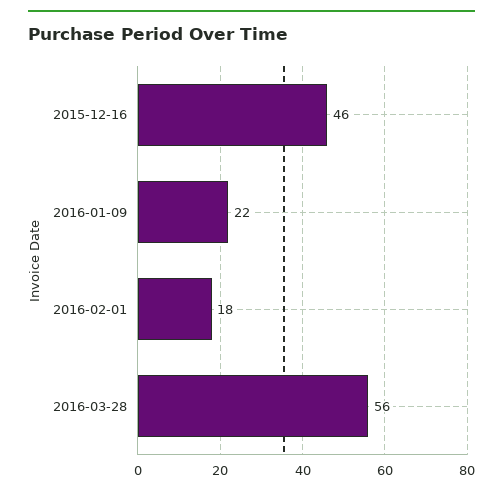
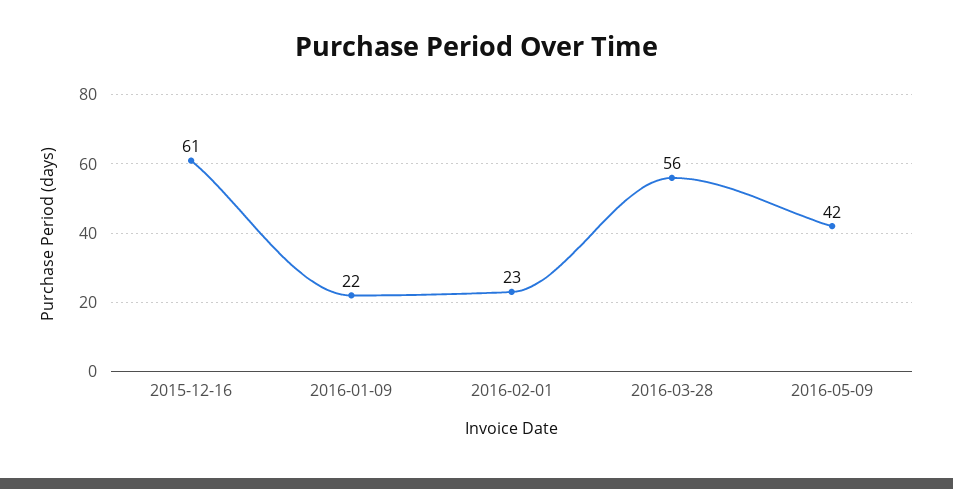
2015-12-16: 46 -> 61
2016-02-01: 18 -> 23
2016-05-09: none -> 42

